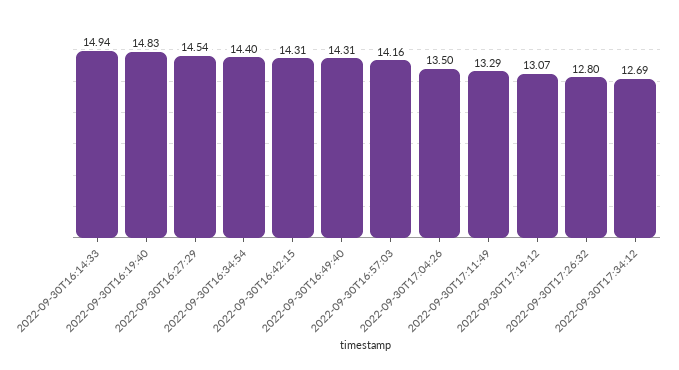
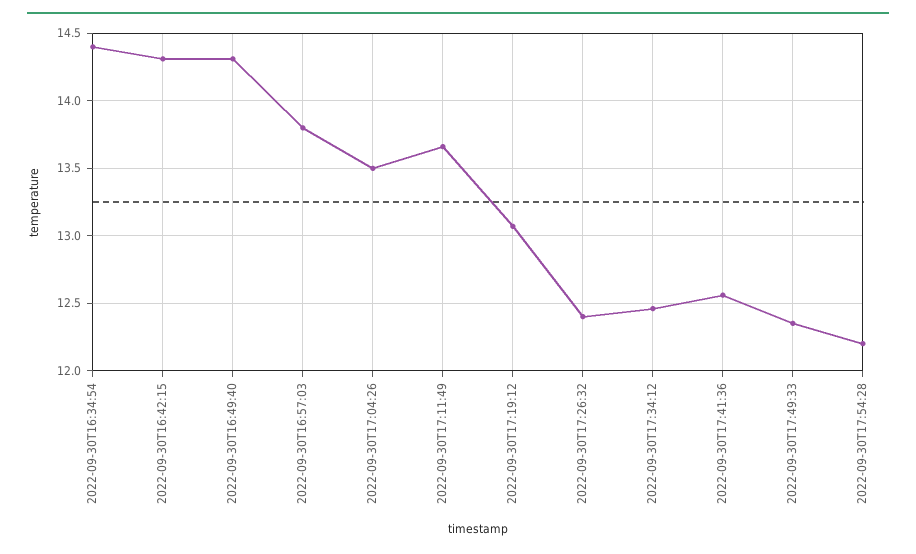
2022-09-30T16:14:33: 14.94 -> none
2022-09-30T16:19:40: 14.83 -> none
2022-09-30T16:27:29: 14.54 -> none
2022-09-30T16:57:03: 14.16 -> 13.8
2022-09-30T17:11:49: 13.29 -> 13.65
2022-09-30T17:26:32: 12.8 -> 12.4
2022-09-30T17:34:12: 12.69 -> 12.45
2022-09-30T17:41:36: none -> 12.55
2022-09-30T17:49:33: none -> 12.35
2022-09-30T17:54:28: none -> 12.2

